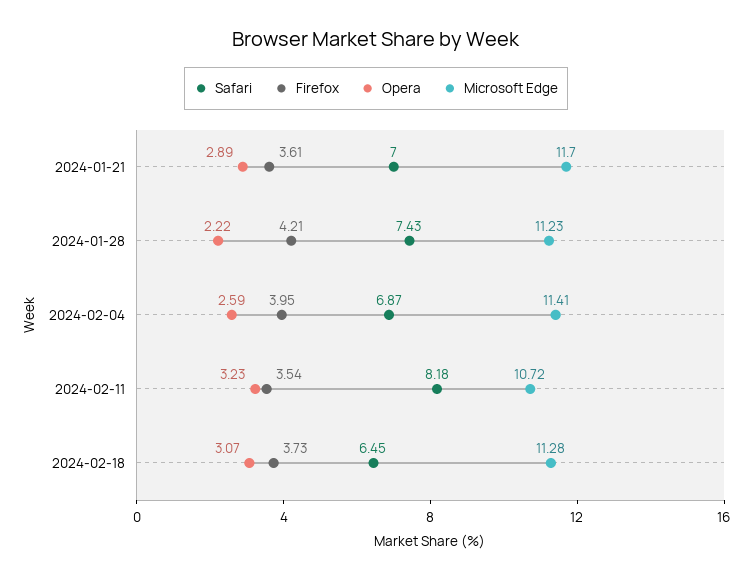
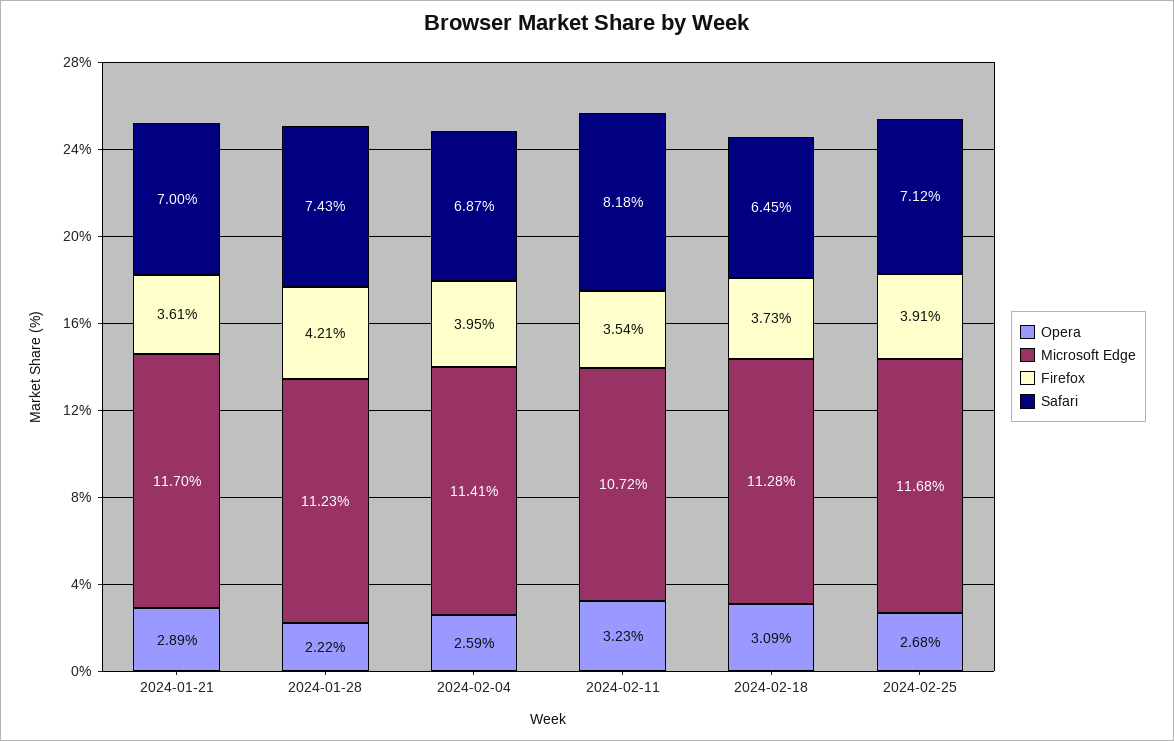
Opera, 2024-02-18: 3.07 -> 3.09
Opera, 2024-02-25: none -> 2.68
Microsoft Edge, 2024-02-25: none -> 11.68
Firefox, 2024-02-25: none -> 3.91
Safari, 2024-02-25: none -> 7.12

